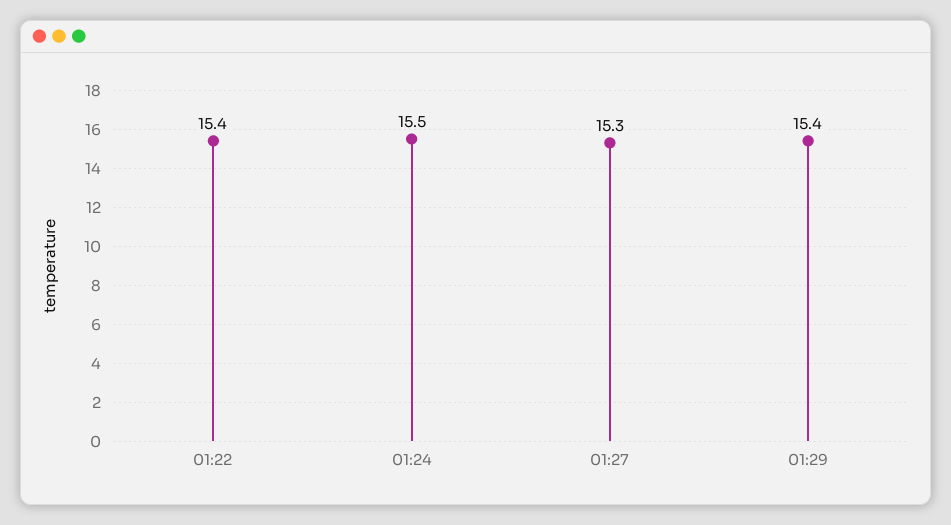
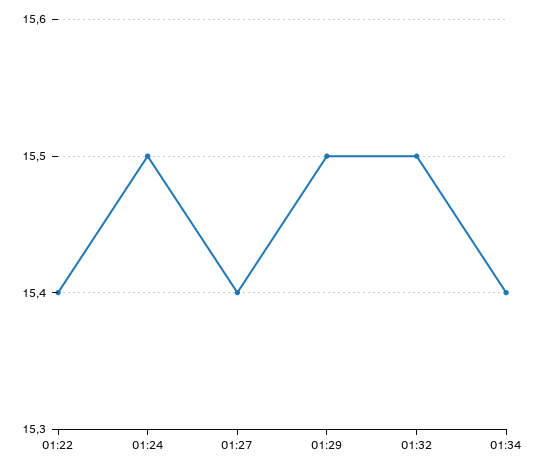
01:27: 15.3 -> 15.4
01:29: 15.4 -> 15.5
01:32: none -> 15.5
01:34: none -> 15.4

